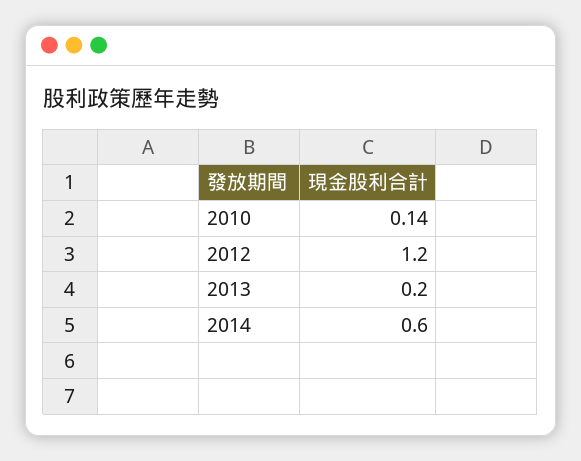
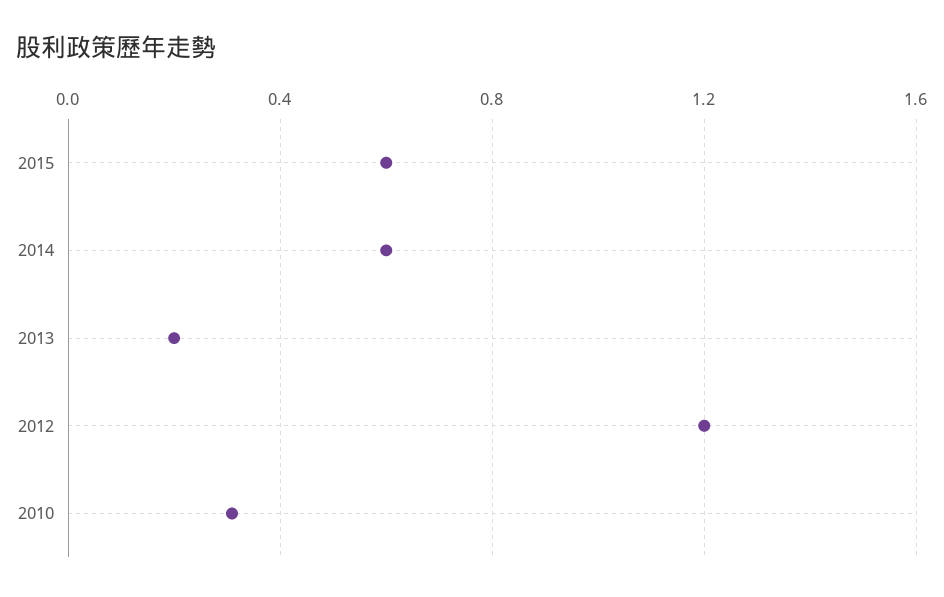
2010: 0.14 -> 0.3
2015: none -> 0.6

